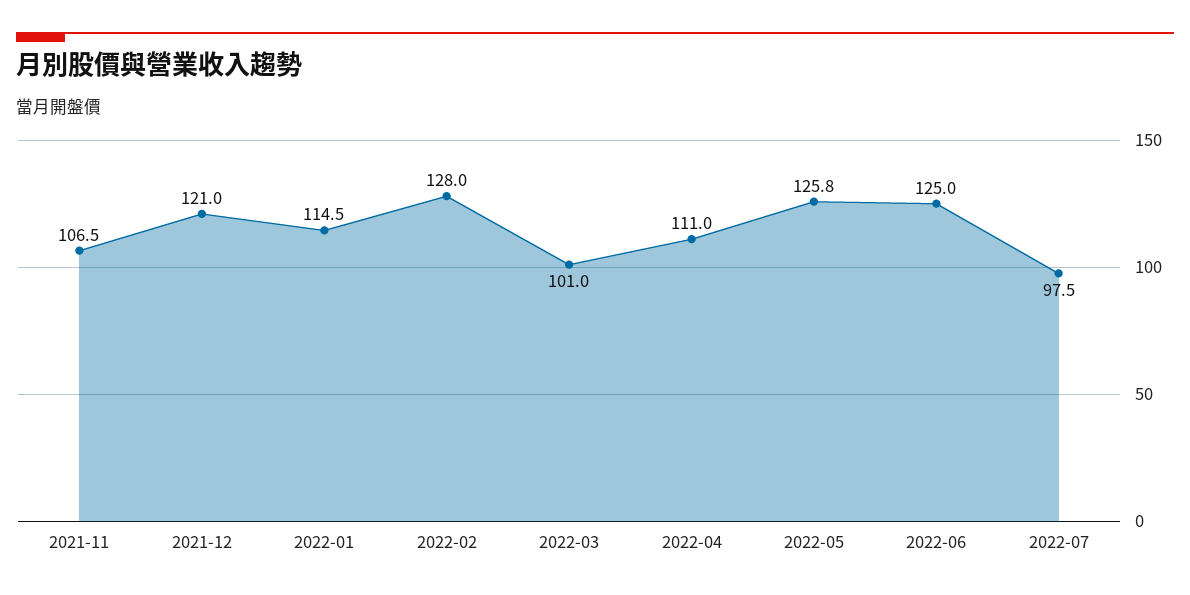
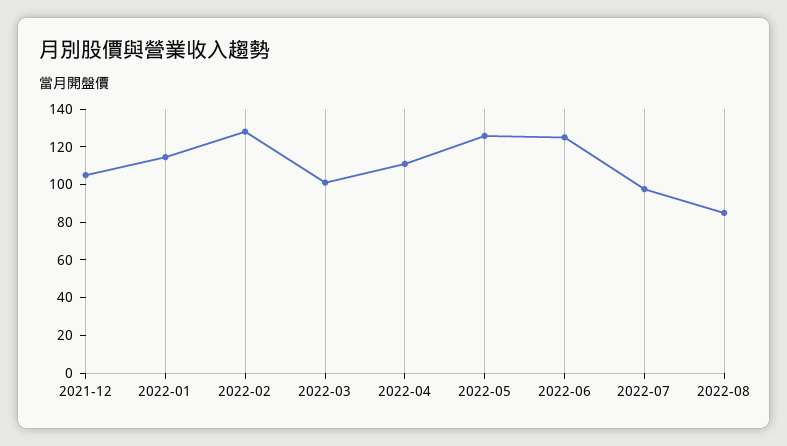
2021-11: 106.5 -> none
2021-12: 121 -> 105
2022-08: none -> 85

